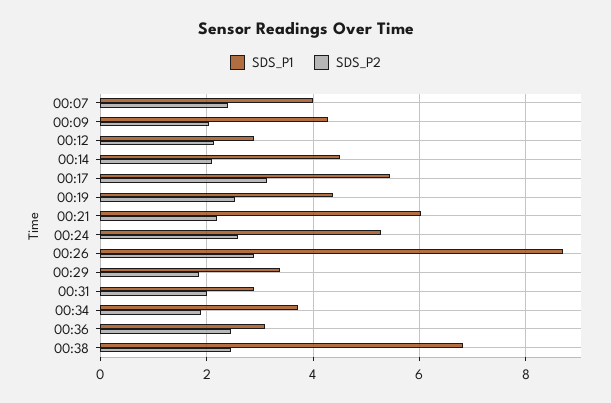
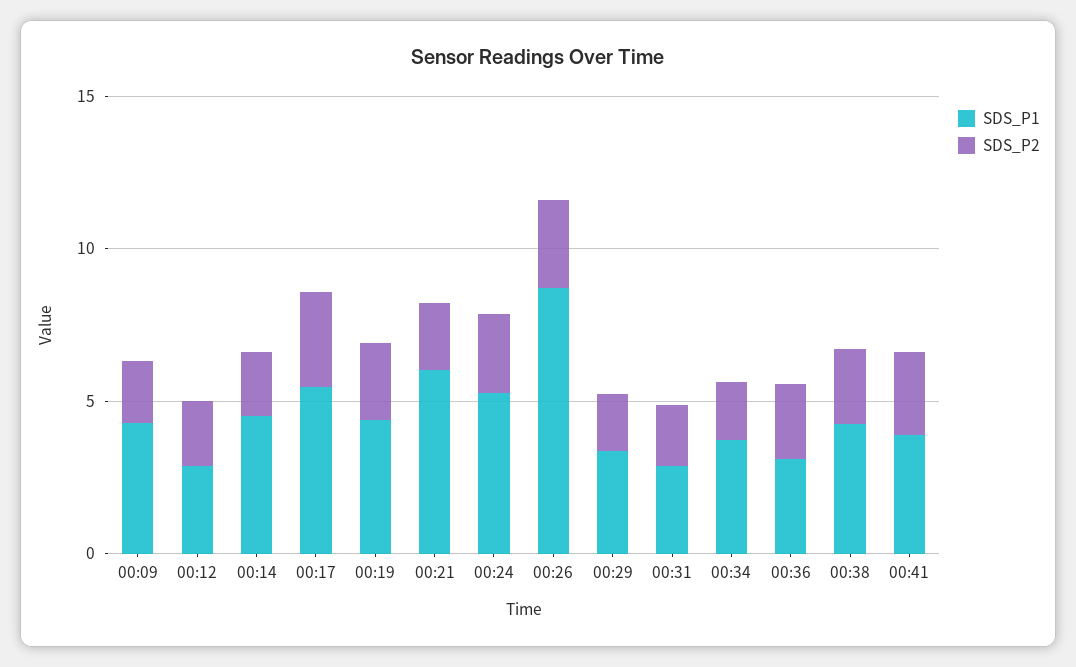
SDS_P1, 00:07: 4 -> none
SDS_P2, 00:07: 2.4 -> none
SDS_P1, 00:38: 6.8 -> 4
SDS_P1, 00:41: none -> 4
SDS_P2, 00:41: none -> 3

